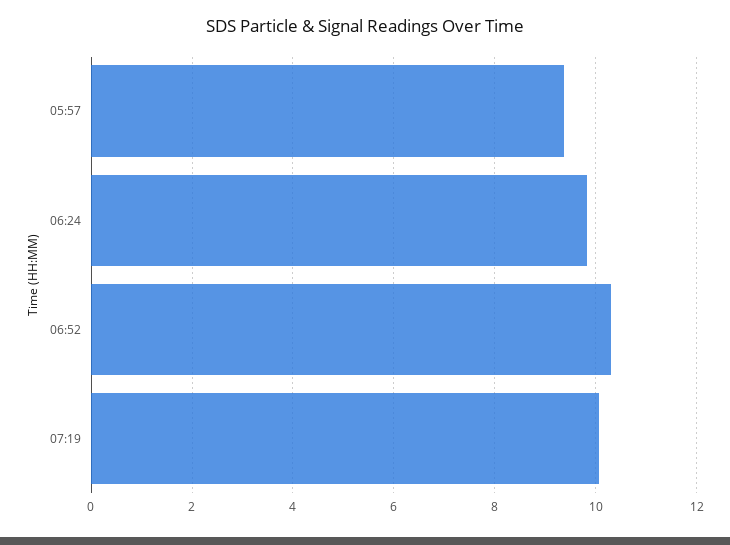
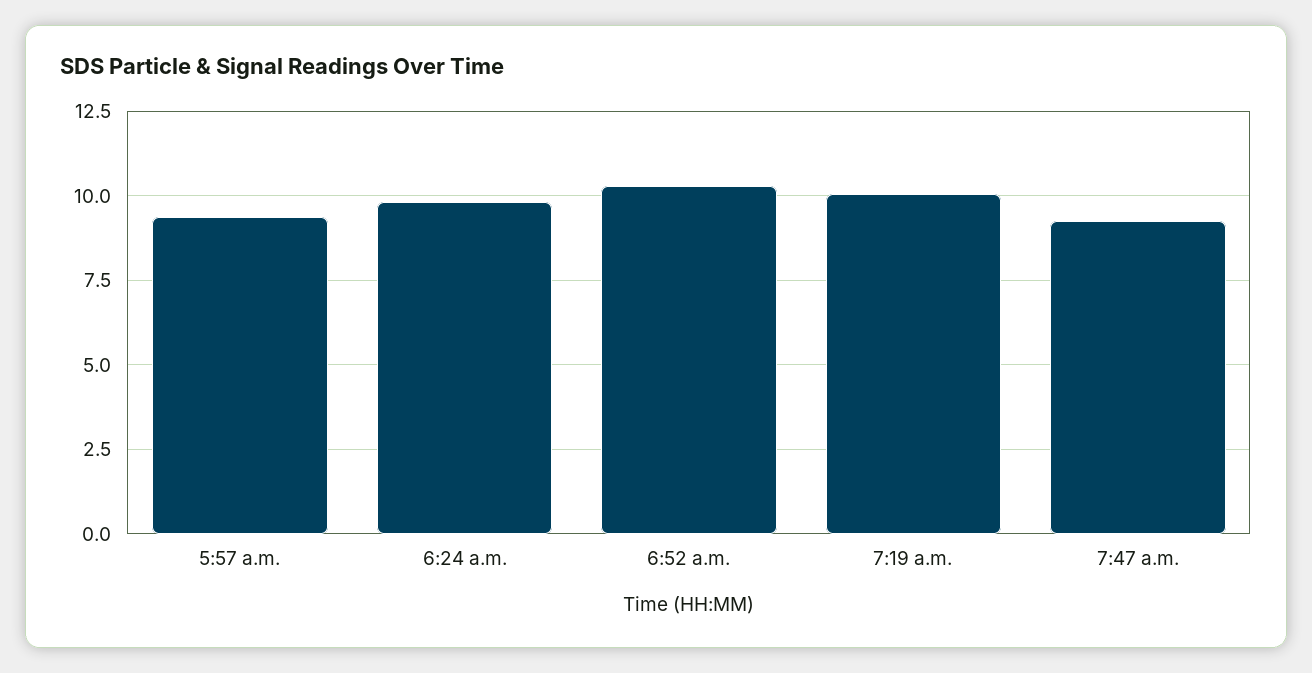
7:47 a.m.: none -> 9.25

